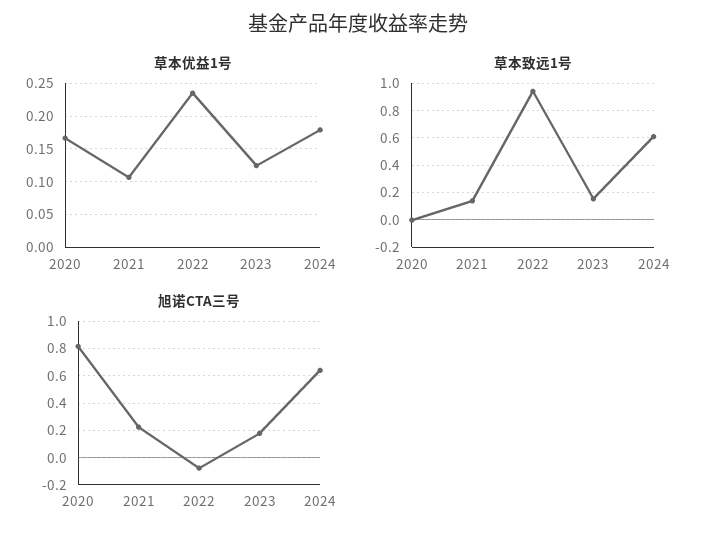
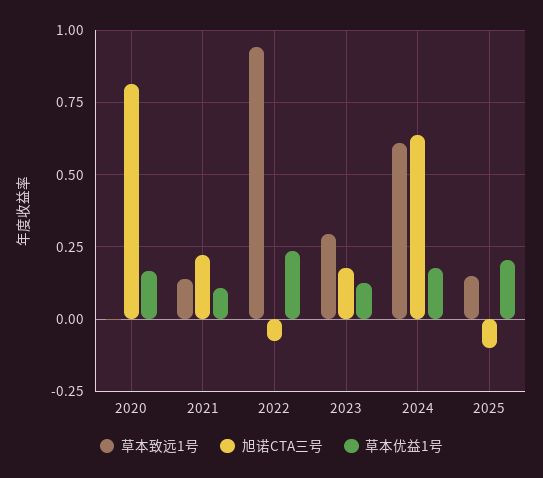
草本致远1号, 2023: 0.15 -> 0.3
草本致远1号, 2025: none -> 0.15
旭诺CTA三号, 2025: none -> -0.1
草本优益1号, 2025: none -> 0.2

